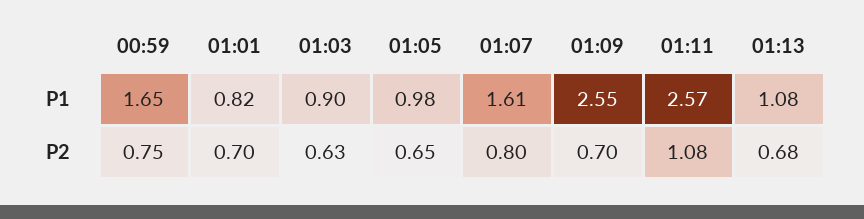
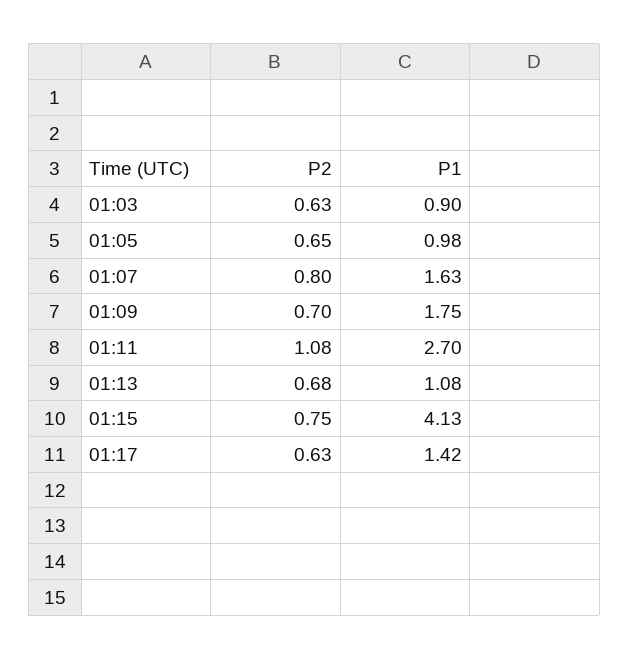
00:59, P1: 1.65 -> none
01:01, P1: 0.82 -> none
01:07, P1: 1.61 -> 1.63
01:09, P1: 2.55 -> 1.75
01:11, P1: 2.57 -> 2.7
00:59, P2: 0.75 -> none
01:01, P2: 0.7 -> none
01:15, P2: none -> 0.75
01:15, P1: none -> 4.13
01:17, P2: none -> 0.63
01:17, P1: none -> 1.42

